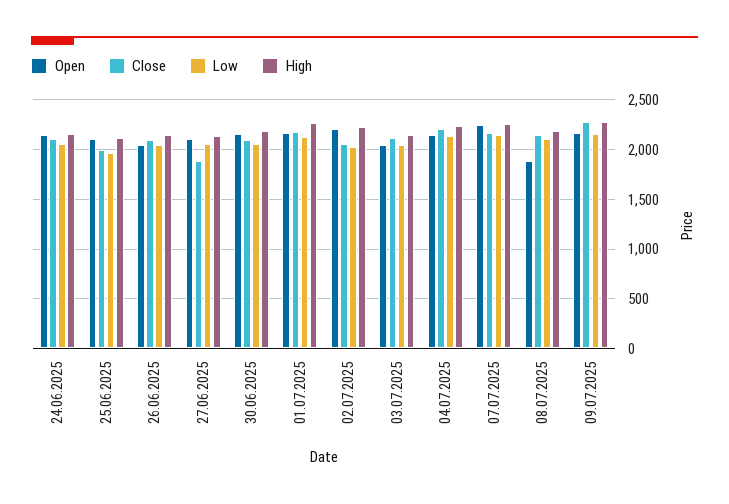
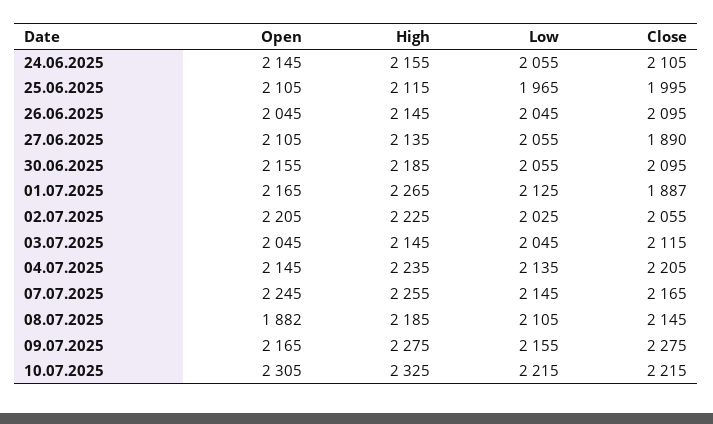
Close, 01.07.2025: 2200 -> 1887
Open, 10.07.2025: none -> 2305
High, 10.07.2025: none -> 2325
Low, 10.07.2025: none -> 2215
Close, 10.07.2025: none -> 2215

